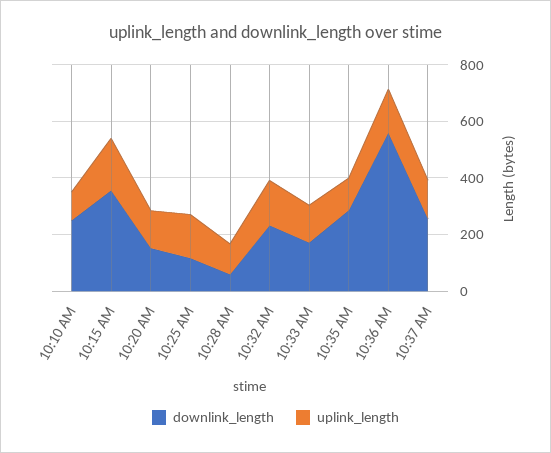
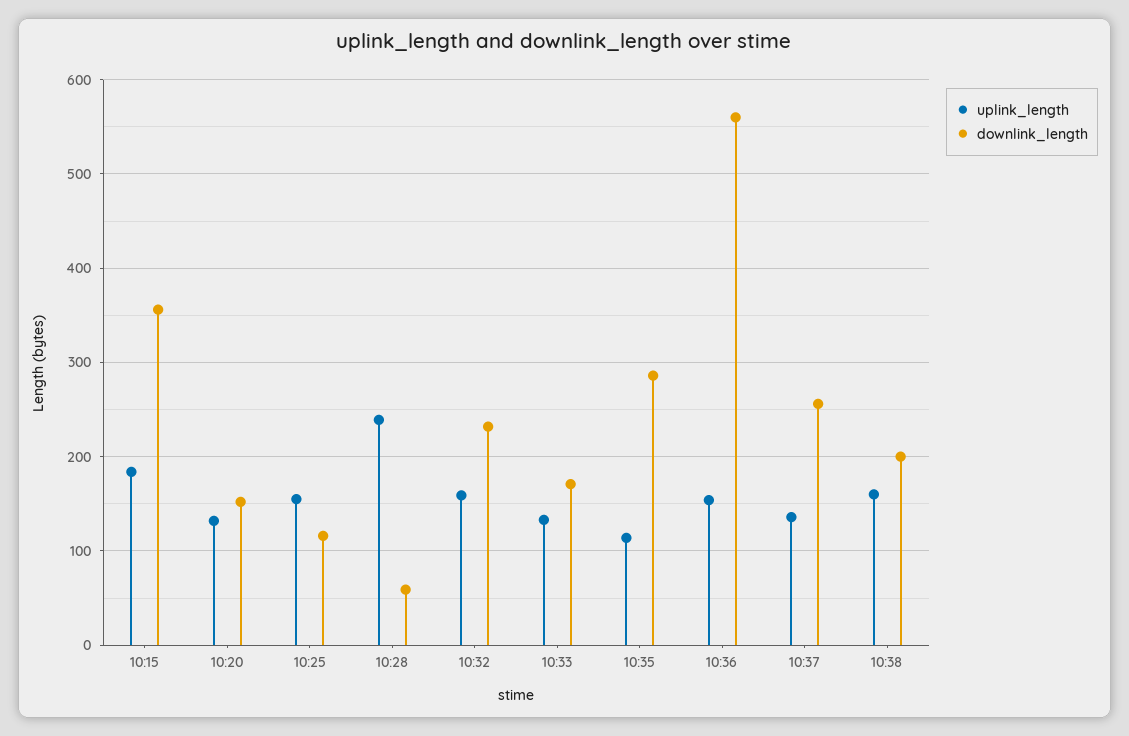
downlink_length, 10:10 AM: 250 -> none
uplink_length, 10:10 AM: 100 -> none
uplink_length, 10:28 AM: 100 -> 240
uplink_length, 10:38: none -> 160
downlink_length, 10:38: none -> 200

